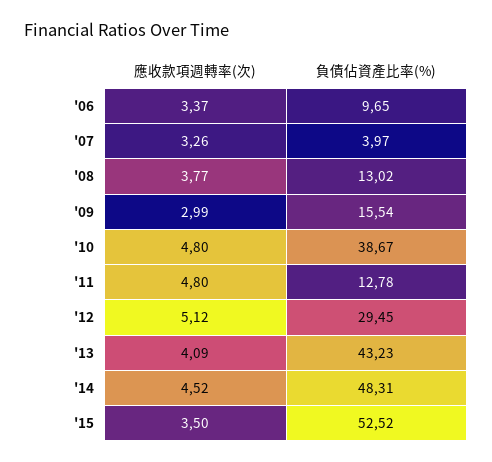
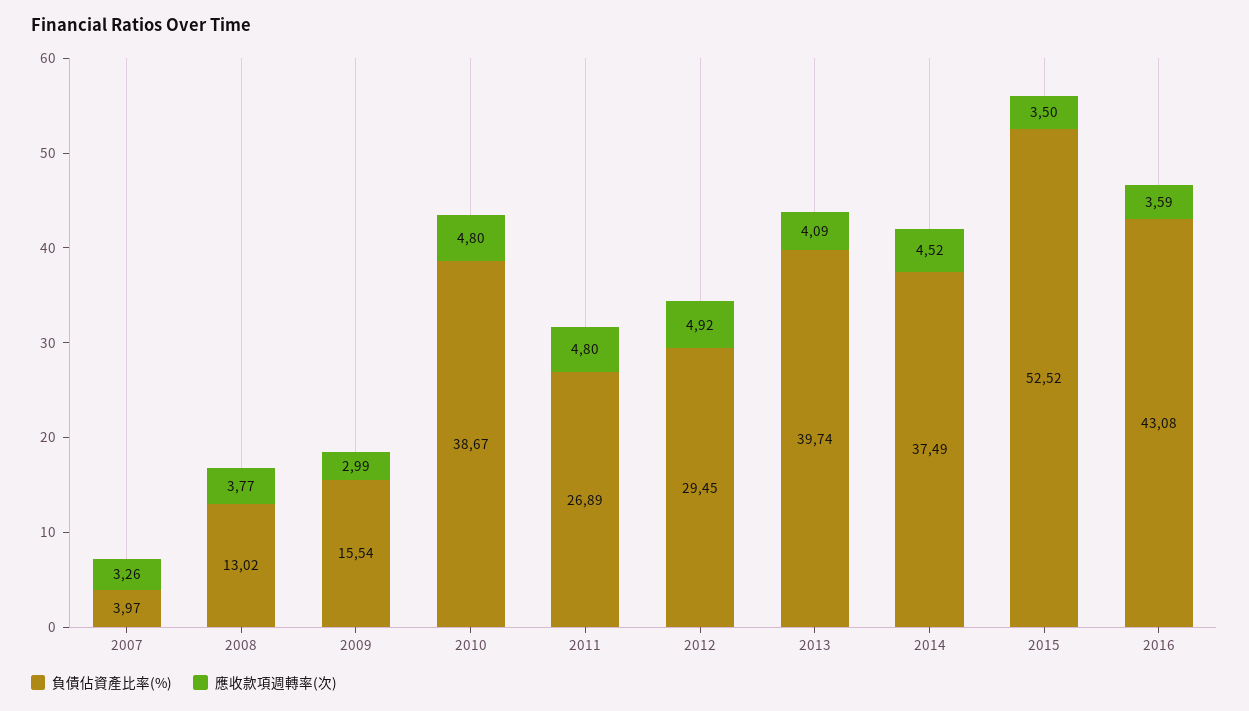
應收款項週轉率(次), '06: 3.37 -> none
負債佔資產比率(%), '06: 9.65 -> none
負債佔資產比率(%), '11: 12.78 -> 26.89
應收款項週轉率(次), '12: 5.12 -> 4.92
負債佔資產比率(%), '13: 43.23 -> 39.74
負債佔資產比率(%), '14: 48.31 -> 37.49
負債佔資產比率(%), 2016: none -> 43.08
應收款項週轉率(次), 2016: none -> 3.59

